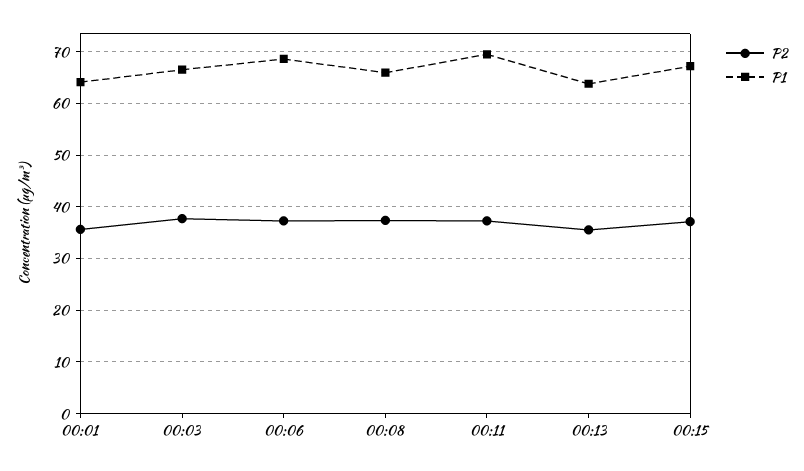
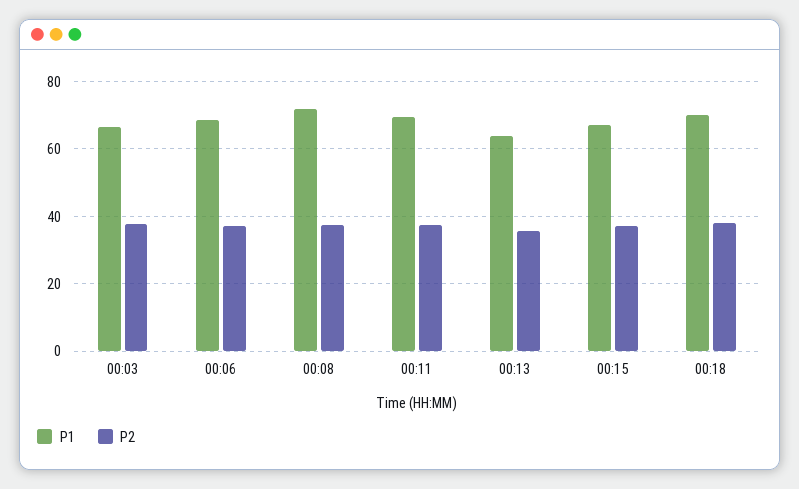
P2, 00:01: 36 -> none
P1, 00:01: 64 -> none
P1, 00:08: 66 -> 72
P1, 00:18: none -> 70
P2, 00:18: none -> 38

